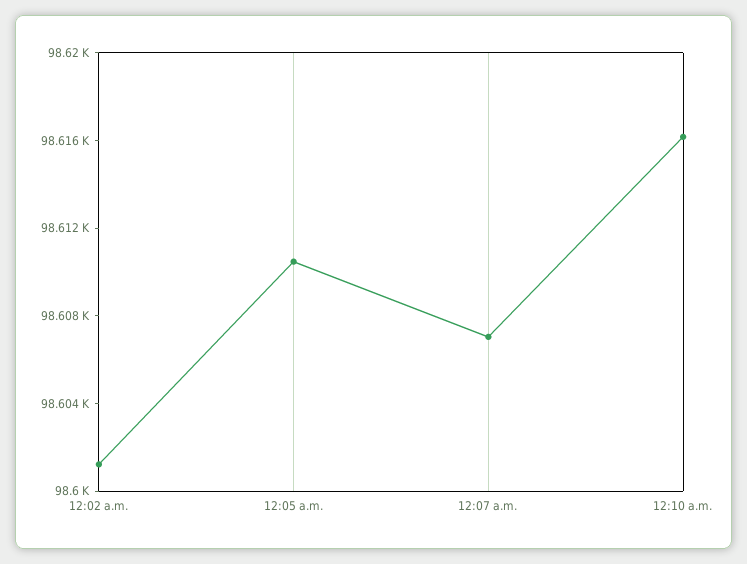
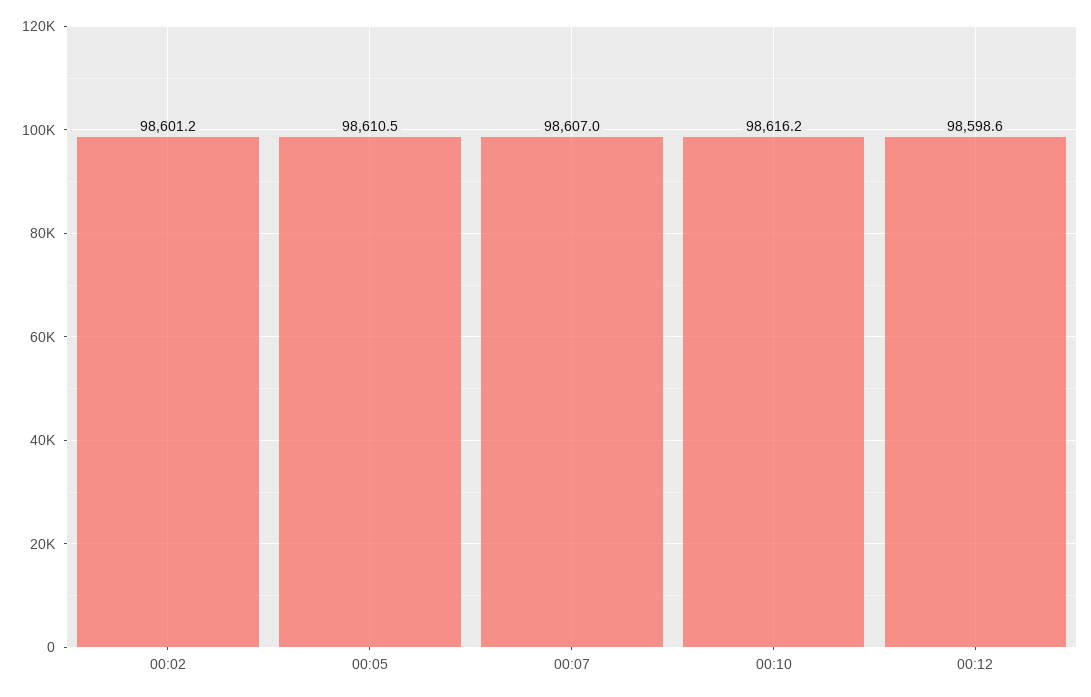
00:12: none -> 98598.6

